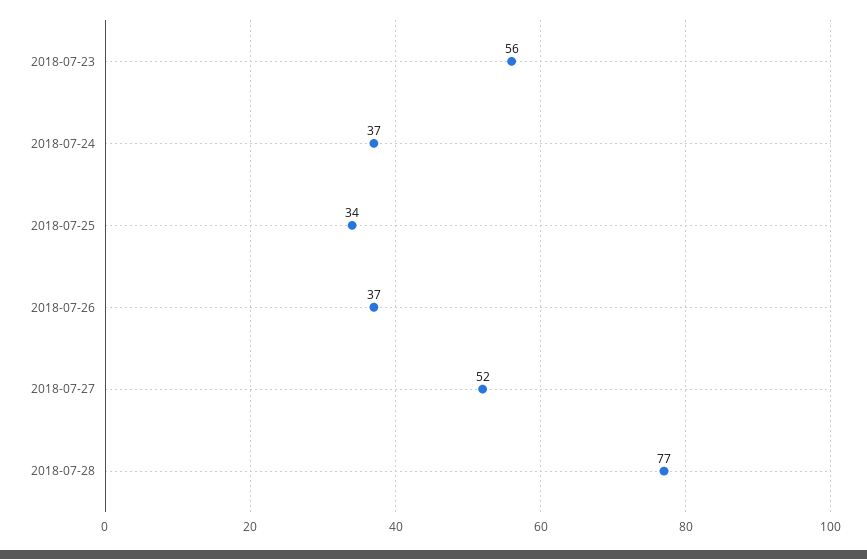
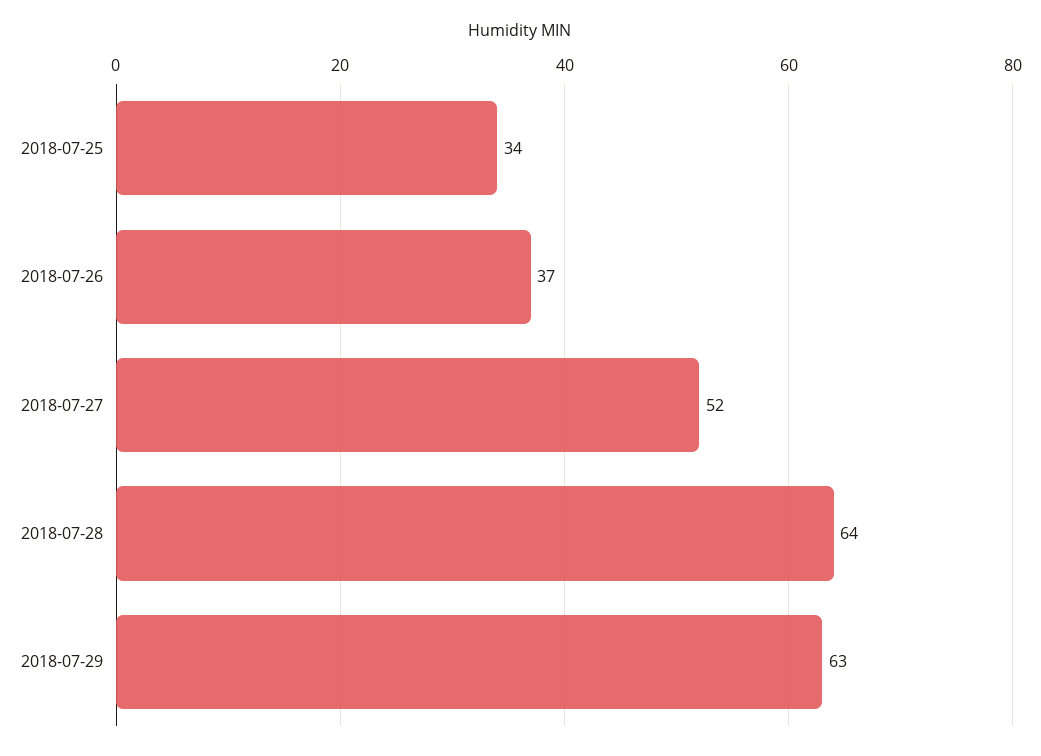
2018-07-23: 56 -> none
2018-07-24: 37 -> none
2018-07-28: 77 -> 64
2018-07-29: none -> 63

